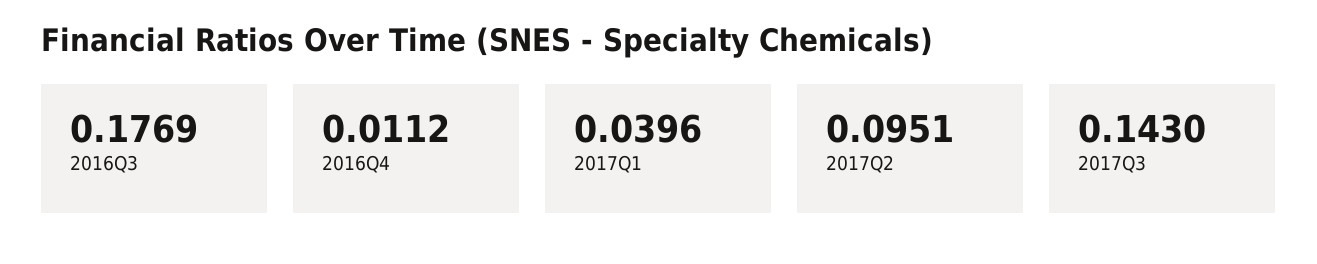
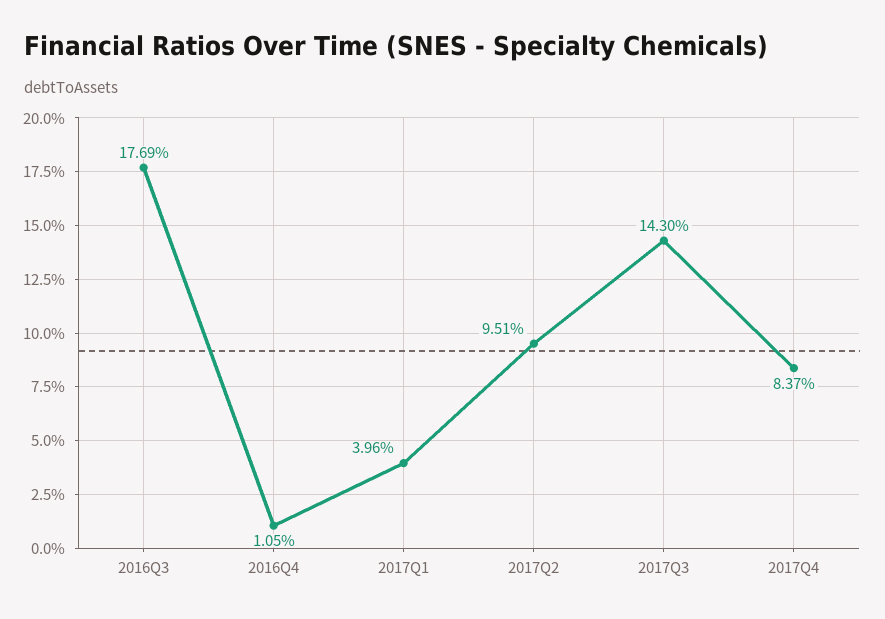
2016Q4: 0.0112 -> 0.0105
2017Q4: none -> 0.0837

